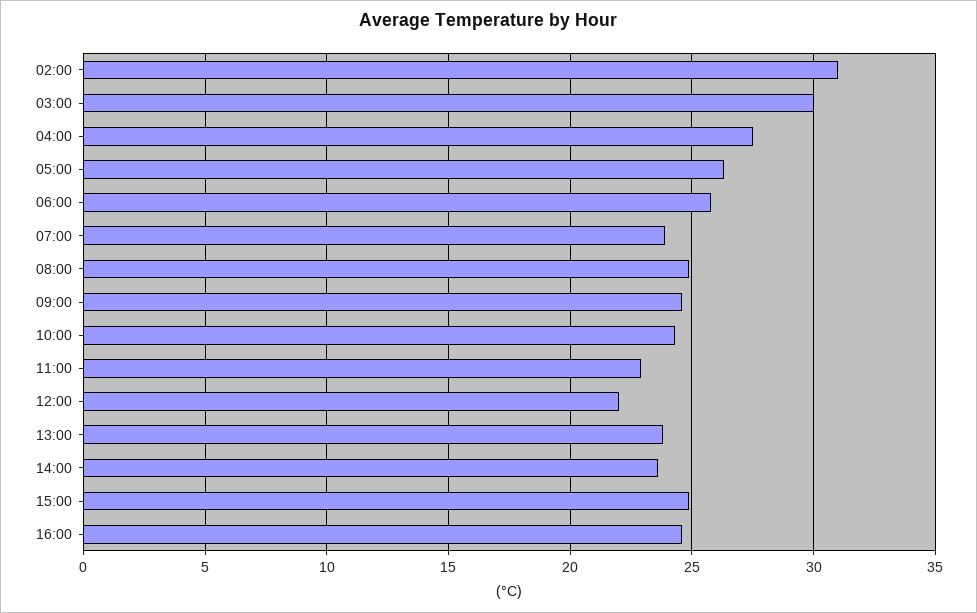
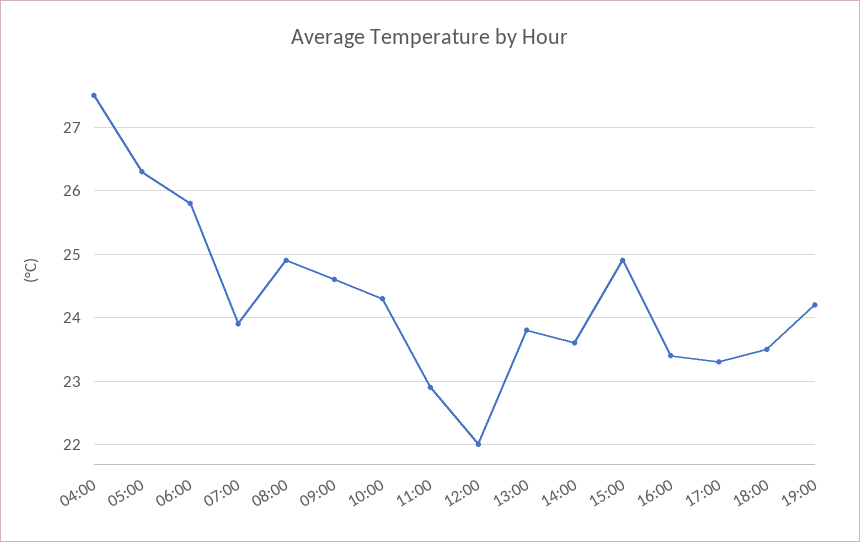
02:00: 31 -> none
03:00: 30 -> none
16:00: 24.5 -> 23.4
17:00: none -> 23.3
18:00: none -> 23.5
19:00: none -> 24.2

